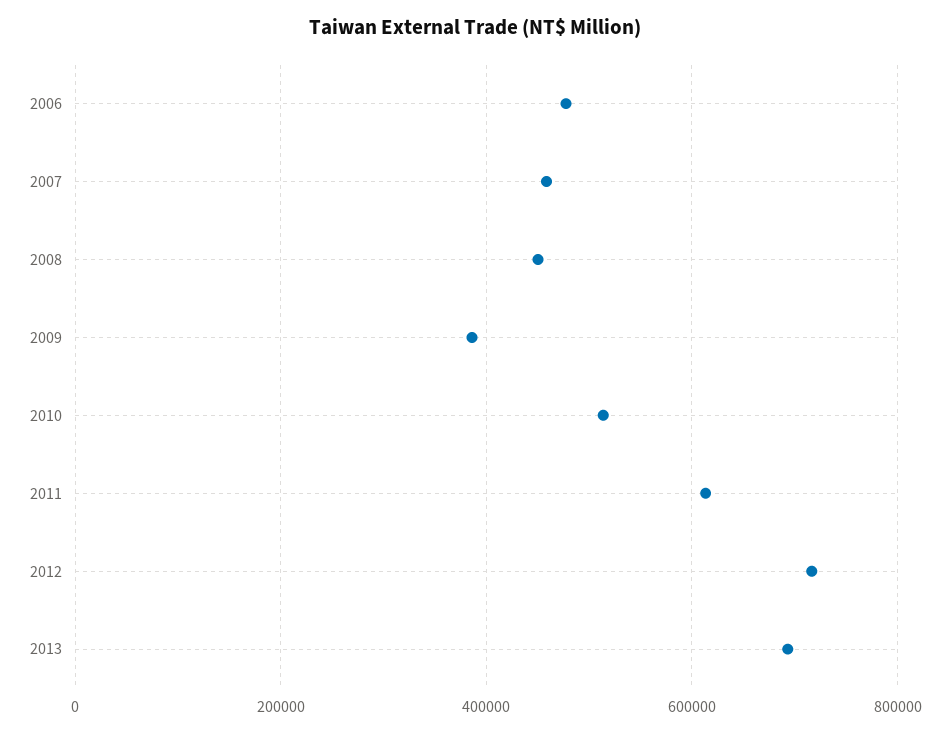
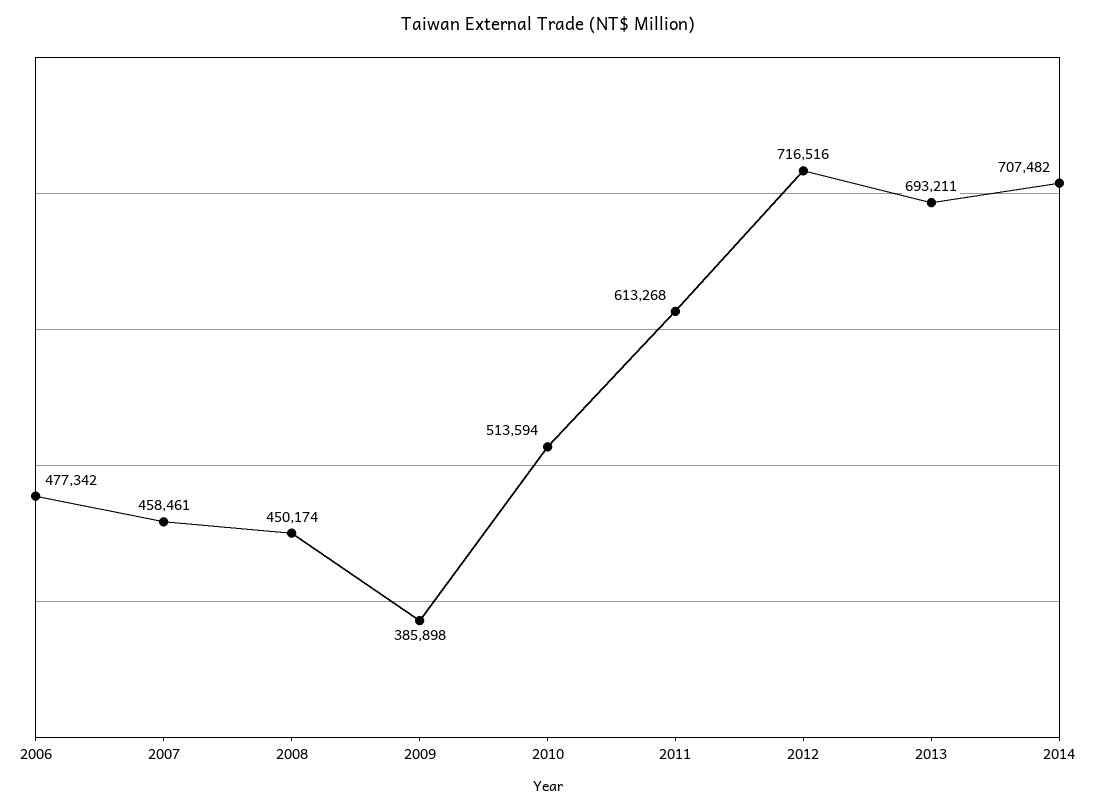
2014: none -> 707482

